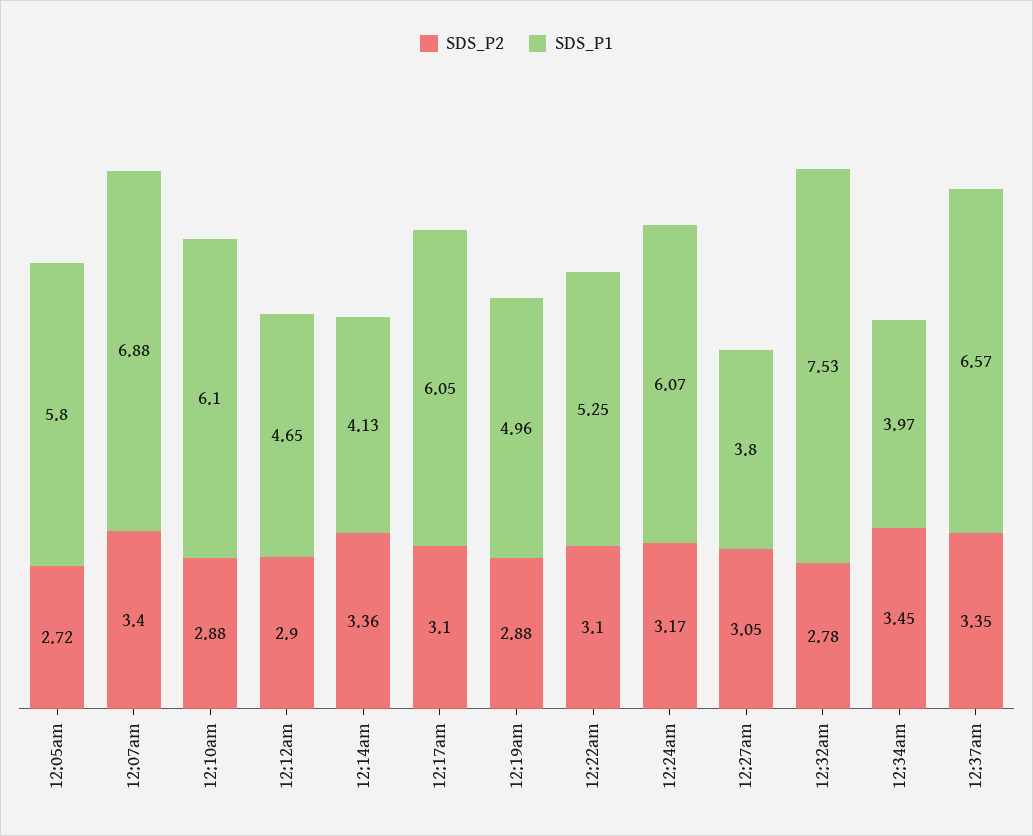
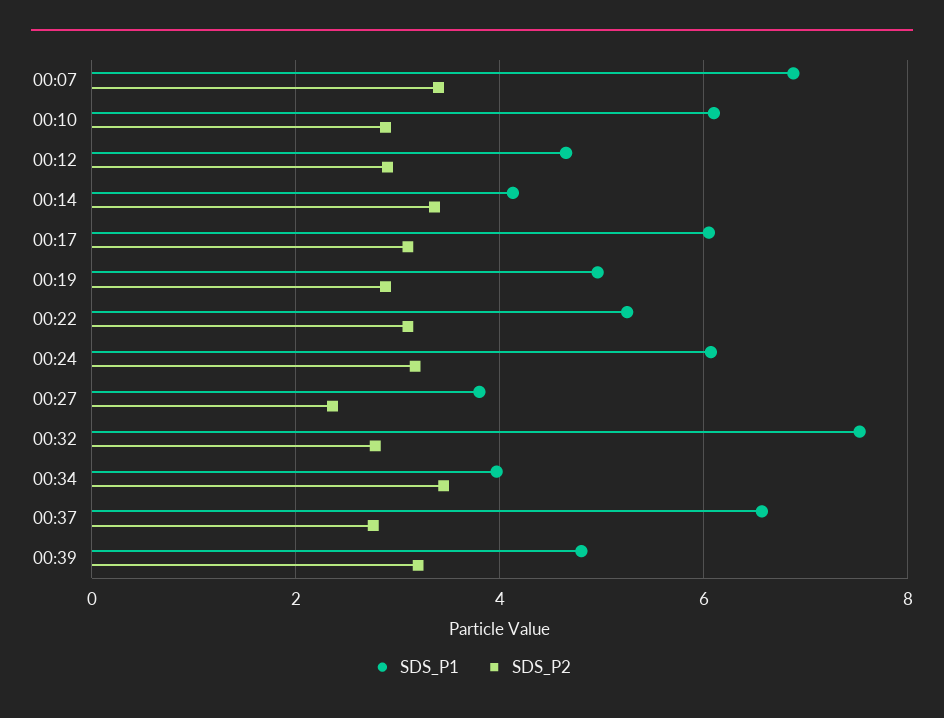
SDS_P2, 12:05am: 2.72 -> none
SDS_P1, 12:05am: 5.8 -> none
SDS_P2, 12:27am: 3.05 -> 2.4
SDS_P2, 12:37am: 3.35 -> 2.8
SDS_P1, 00:39: none -> 4.8
SDS_P2, 00:39: none -> 3.2

